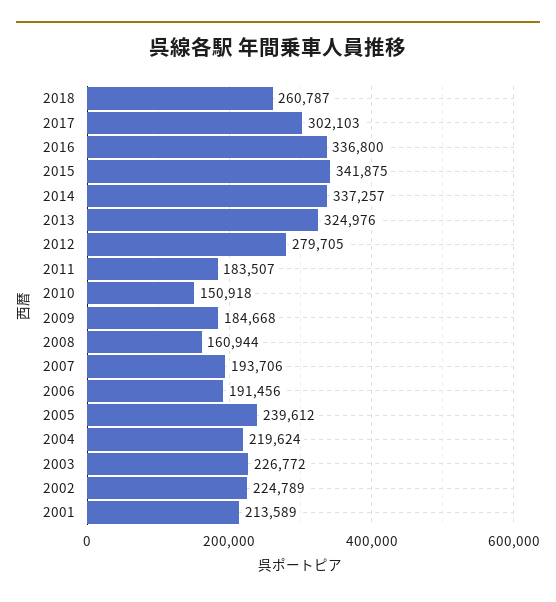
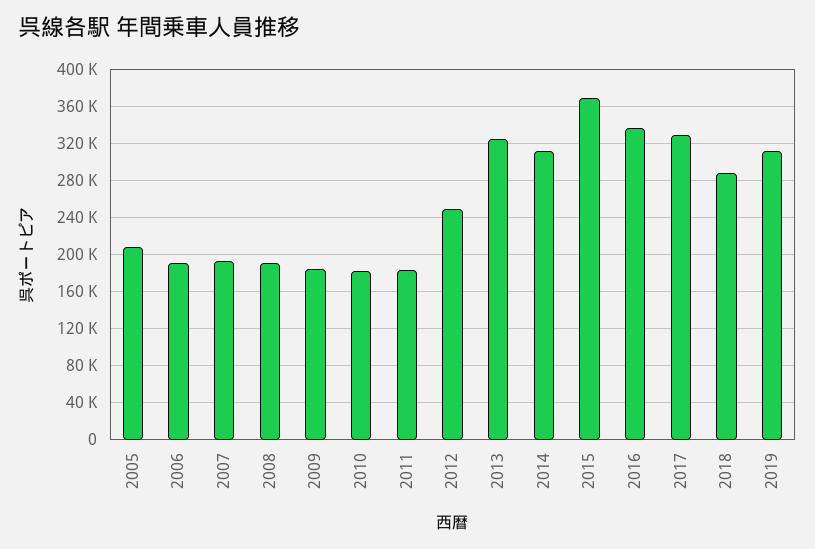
2018: 260787 -> 290000
2017: 302103 -> 330000
2015: 341875 -> 370000
2014: 337257 -> 310000
2012: 279705 -> 250000
2010: 150918 -> 180000
2008: 160944 -> 190000
2005: 239612 -> 210000
2004: 219624 -> none
2003: 226772 -> none
2002: 224789 -> none
2001: 213589 -> none
2019: none -> 310000

